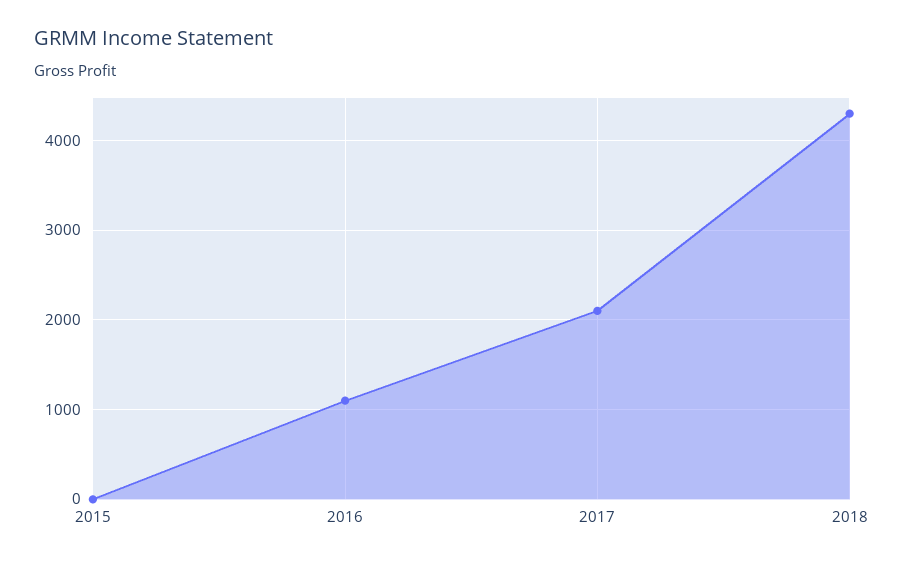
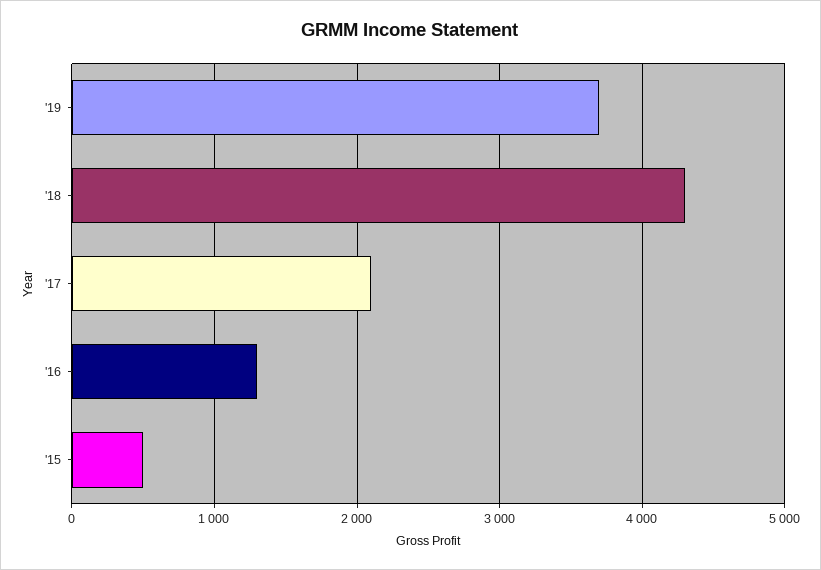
2015: 0 -> 500
2016: 1100 -> 1300
'19: none -> 3700

